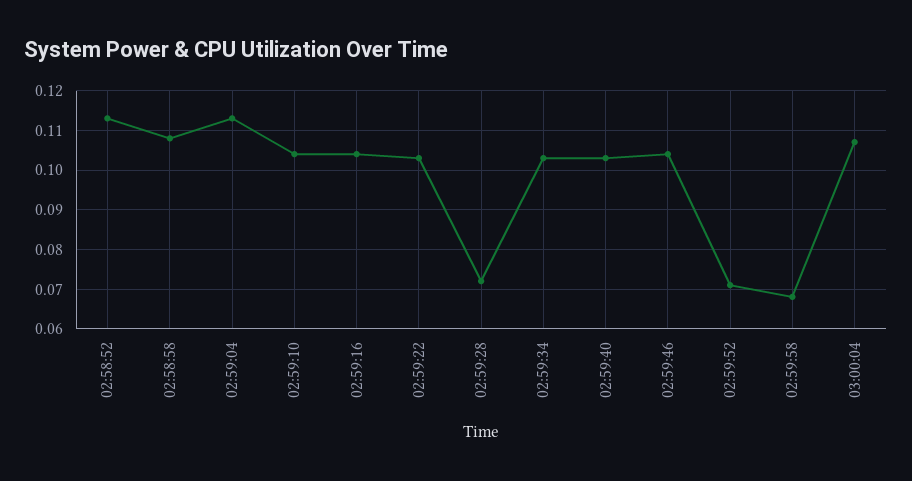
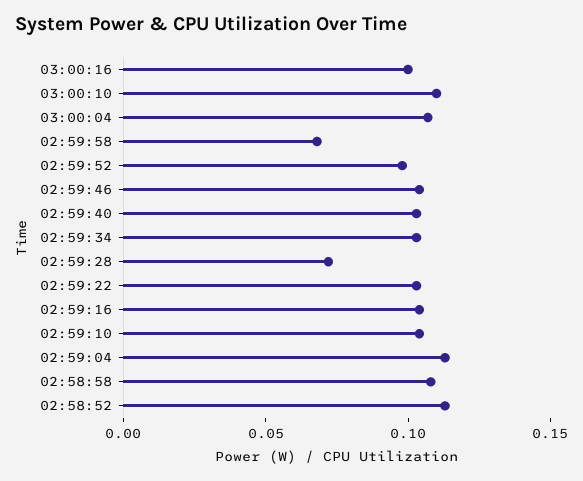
02:59:52: 0.07 -> 0.1
03:00:16: none -> 0.1
03:00:10: none -> 0.11

